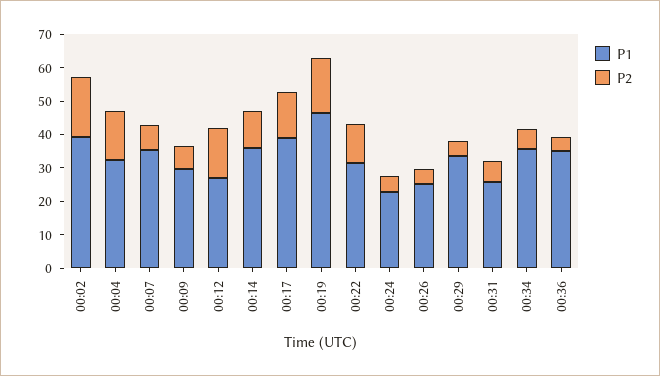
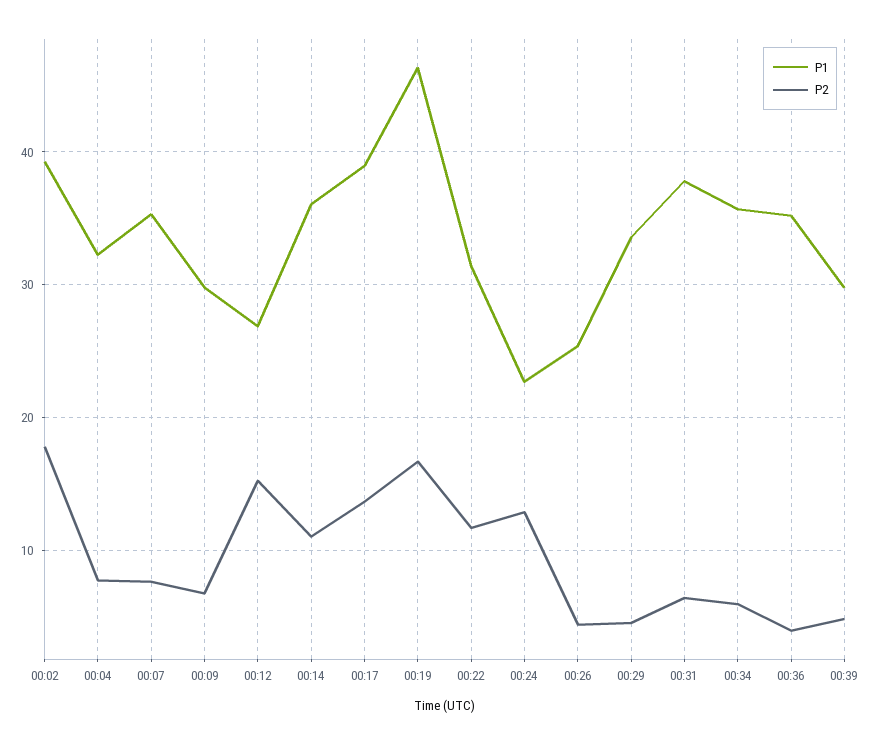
P2, 00:04: 15 -> 8
P2, 00:24: 5 -> 13
P1, 00:31: 25 -> 38
P1, 00:39: none -> 30
P2, 00:39: none -> 5

